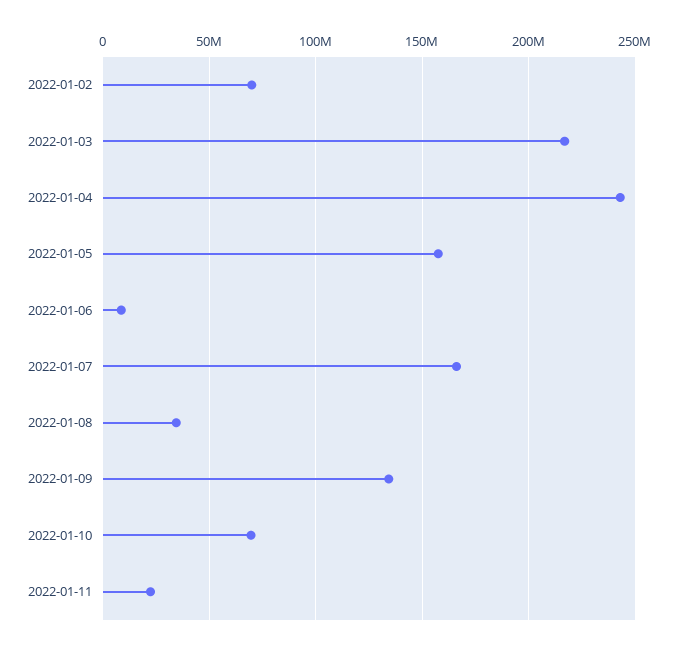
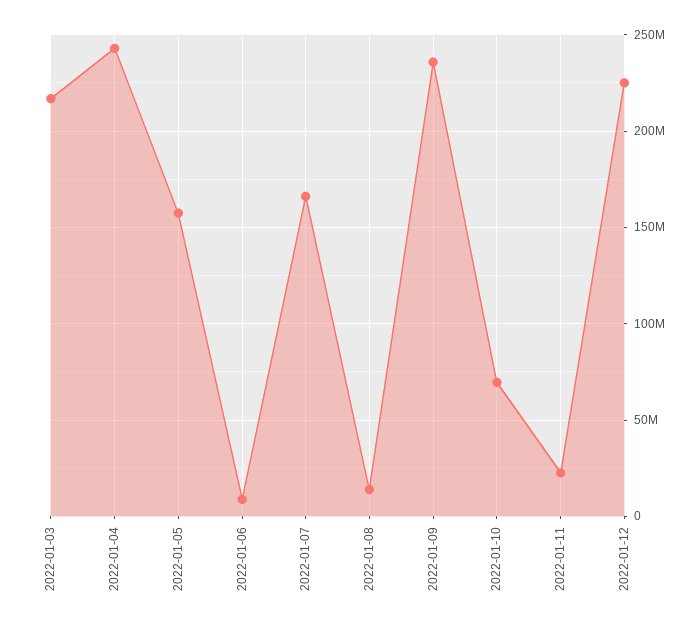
2022-01-02: 70000000 -> none
2022-01-08: 35000000 -> 15000000
2022-01-09: 135000000 -> 235000000
2022-01-12: none -> 225000000

